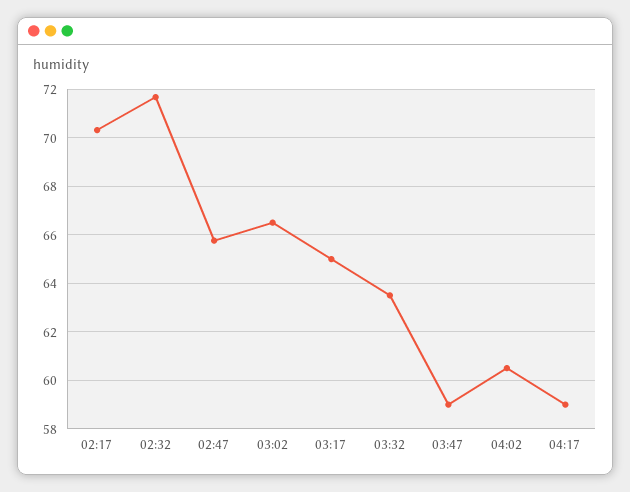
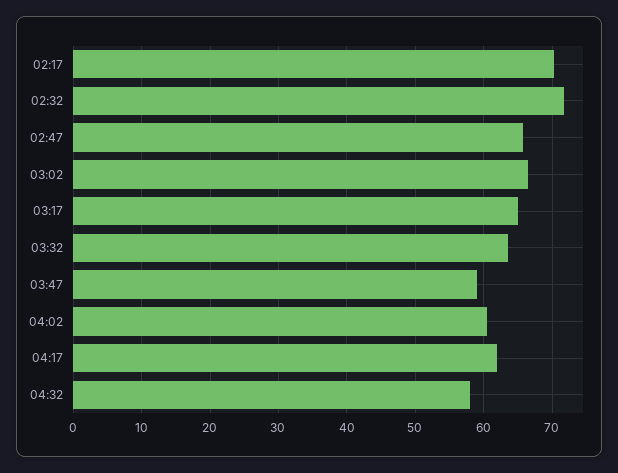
04:17: 59 -> 62
04:32: none -> 58

